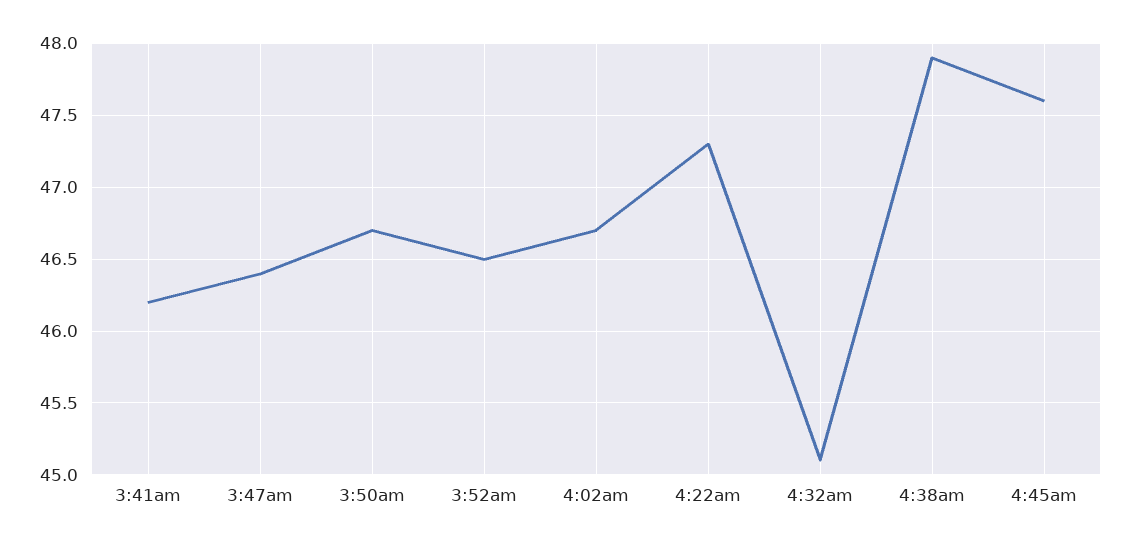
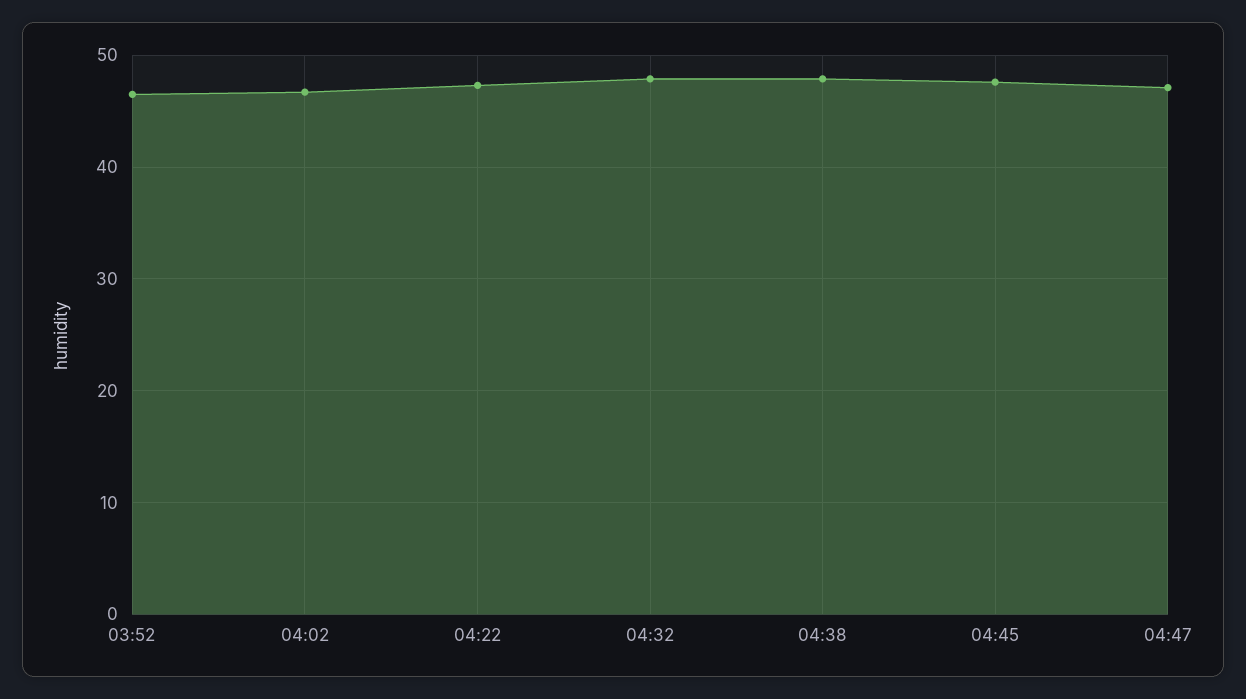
3:41am: 46.2 -> none
3:47am: 46.4 -> none
3:50am: 46.7 -> none
4:32am: 45.1 -> 48
04:47: none -> 47

